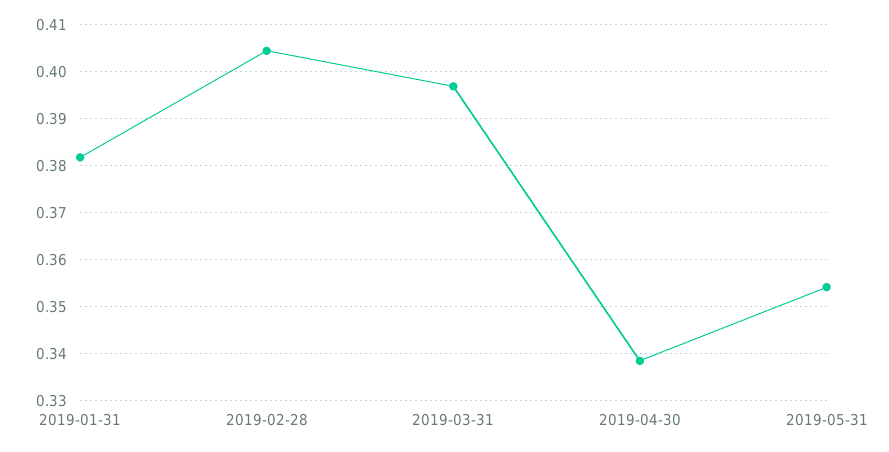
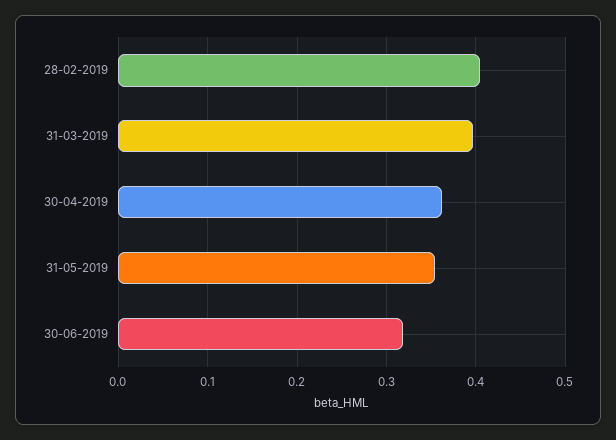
2019-01-31: 0.382 -> none
2019-04-30: 0.338 -> 0.36
30-06-2019: none -> 0.32

